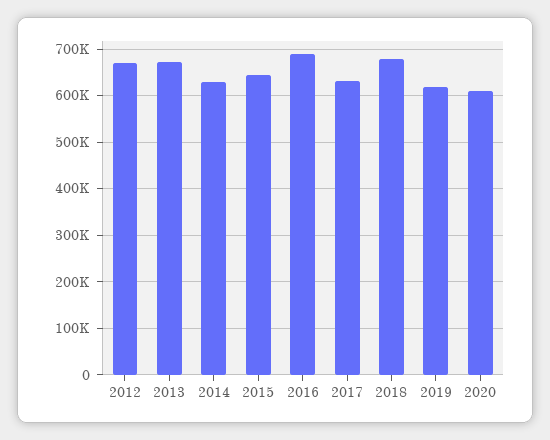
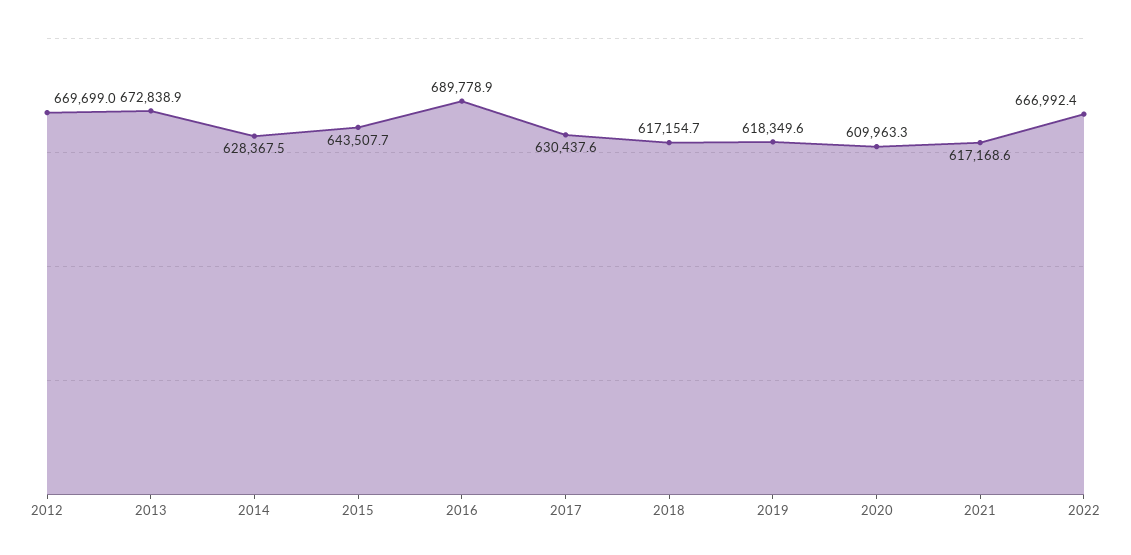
2018: 680000 -> 617154.7
2021: none -> 617168.6
2022: none -> 666992.4

